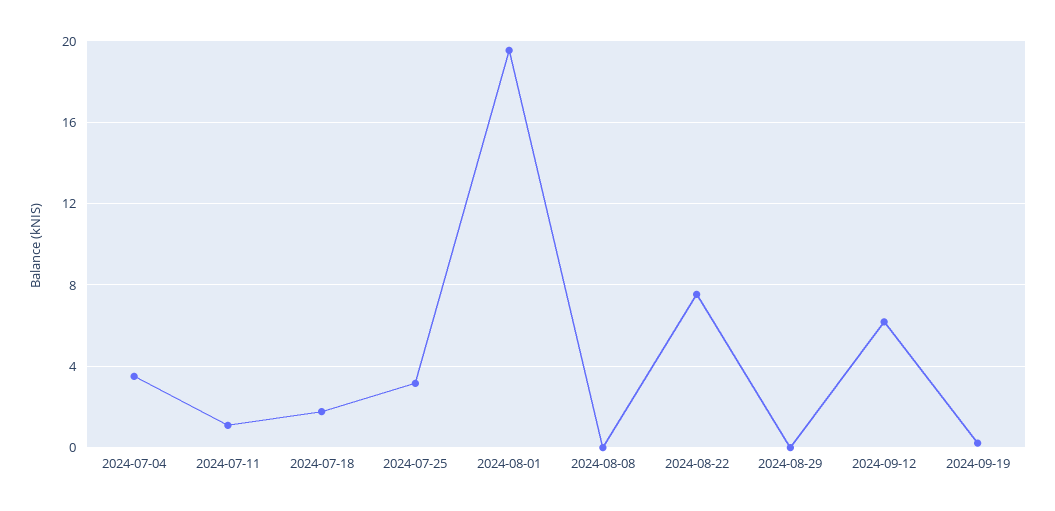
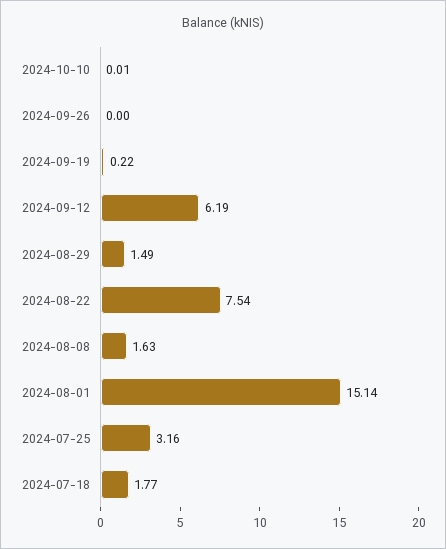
2024-07-04: 3.5 -> none
2024-07-11: 1 -> none
2024-08-01: 19.5 -> 15.14
2024-08-08: 0 -> 1.63
2024-08-29: 0 -> 1.49
2024-10-10: none -> 0.01
2024-09-26: none -> 0

